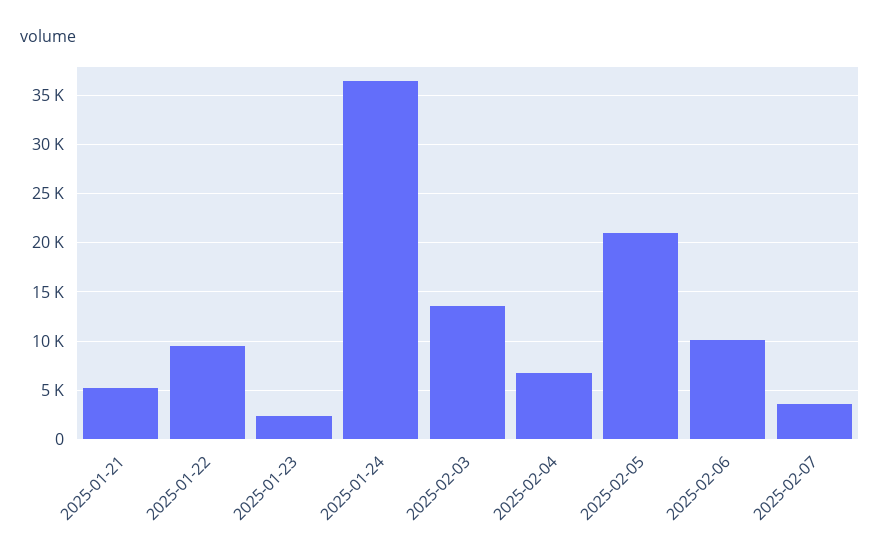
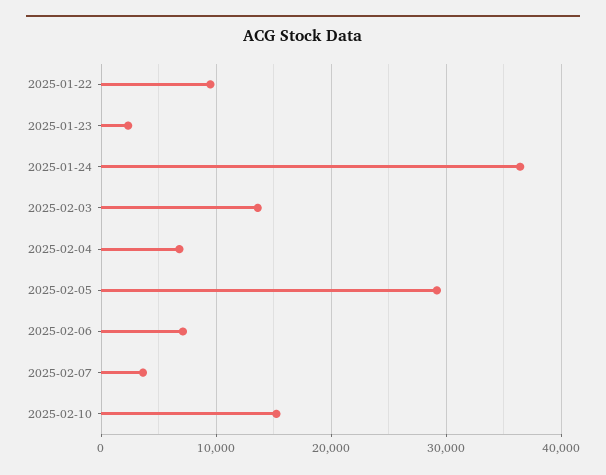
2025-01-21: 5000 -> none
2025-02-05: 21000 -> 29000
2025-02-06: 10000 -> 7000
2025-02-10: none -> 15000

